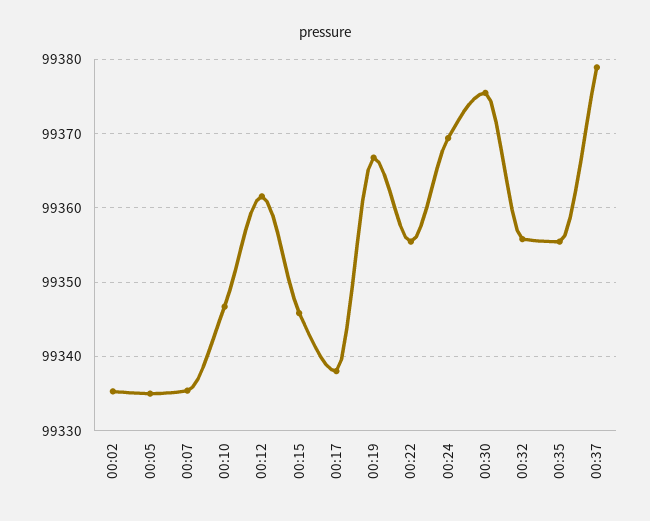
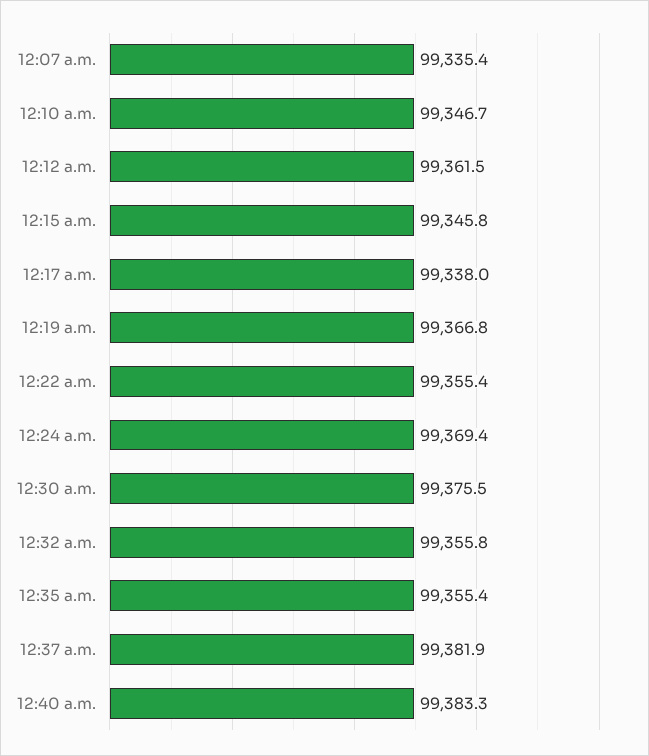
00:02: 99335 -> none
00:05: 99335 -> none
00:37: 99379 -> 99381.9
12:40 a.m.: none -> 99383.3

